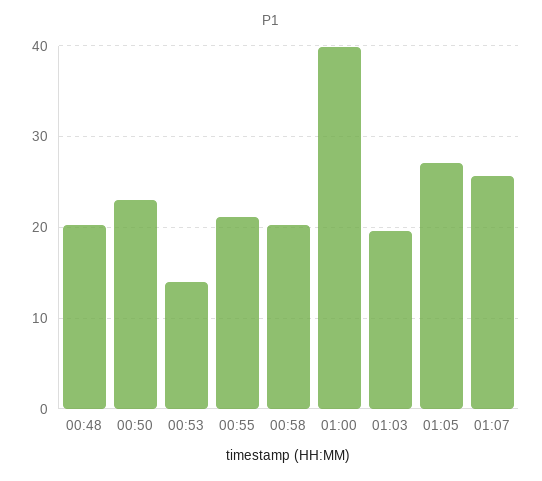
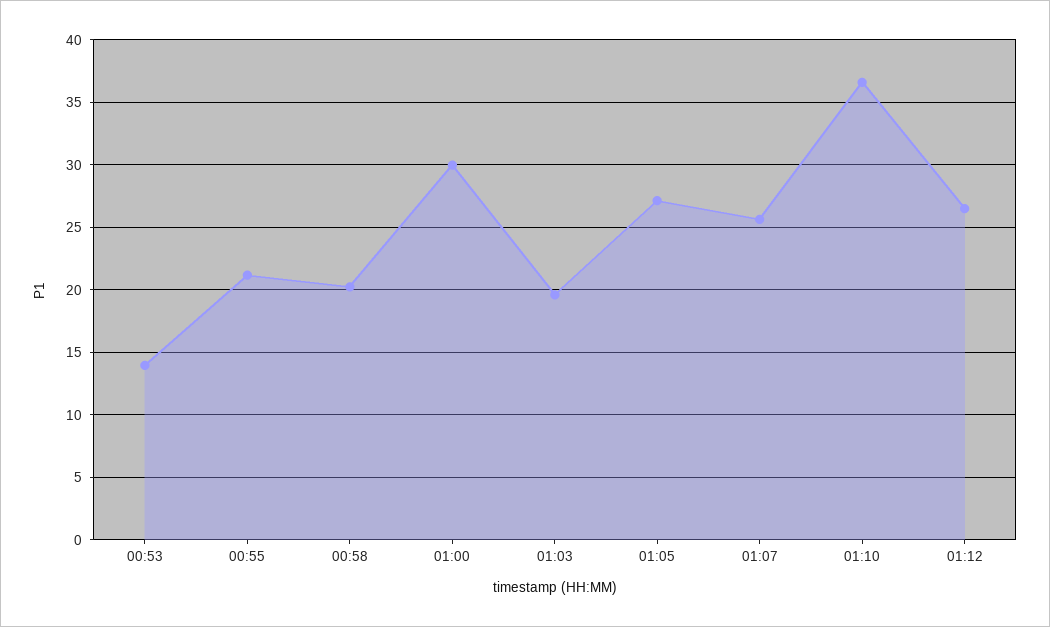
00:48: 20 -> none
00:50: 23 -> none
01:00: 40 -> 30
01:10: none -> 36.5
01:12: none -> 26.5

